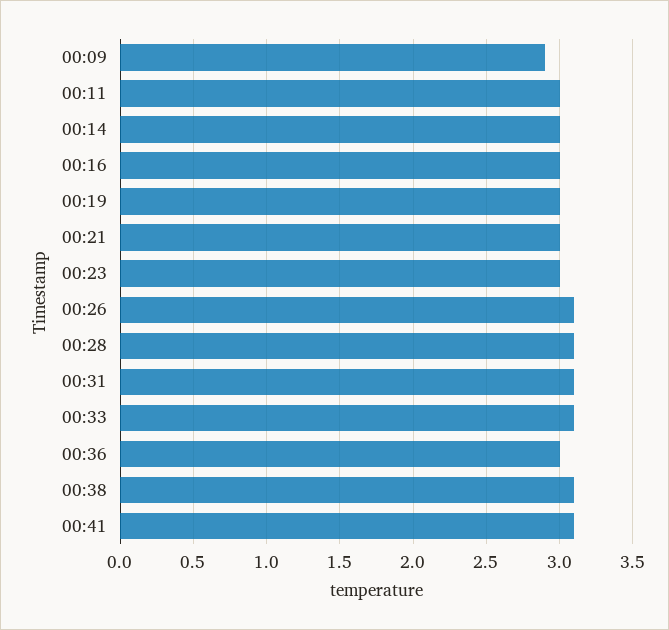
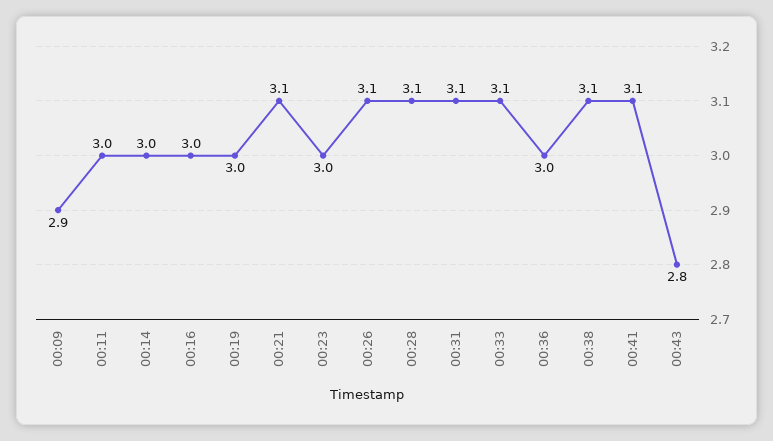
00:21: 3 -> 3.1
00:43: none -> 2.8

